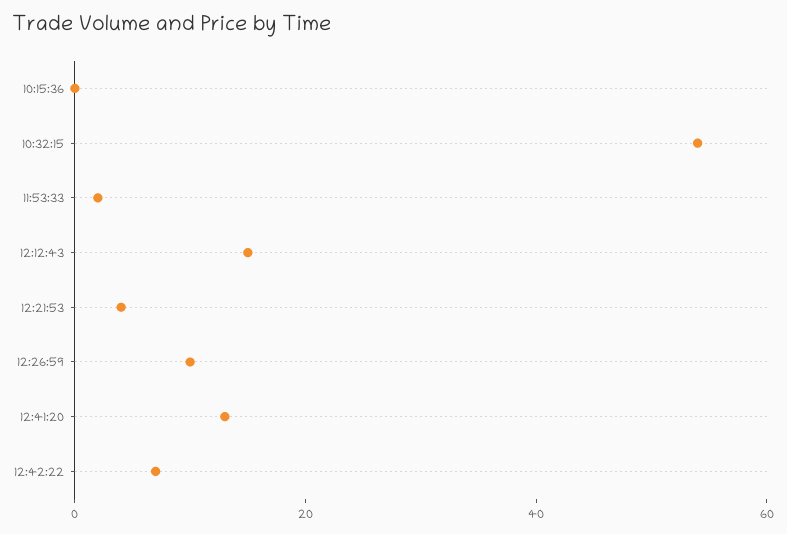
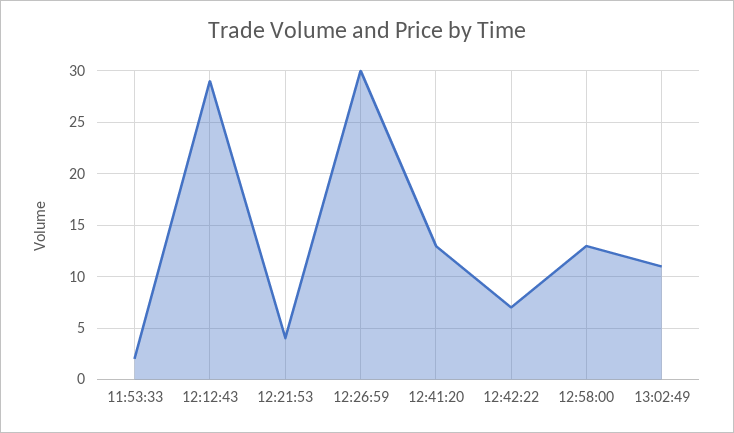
10:15:36: 0 -> none
10:32:15: 55 -> none
12:12:43: 15 -> 29
12:26:59: 10 -> 30
12:58:00: none -> 13
13:02:49: none -> 11

